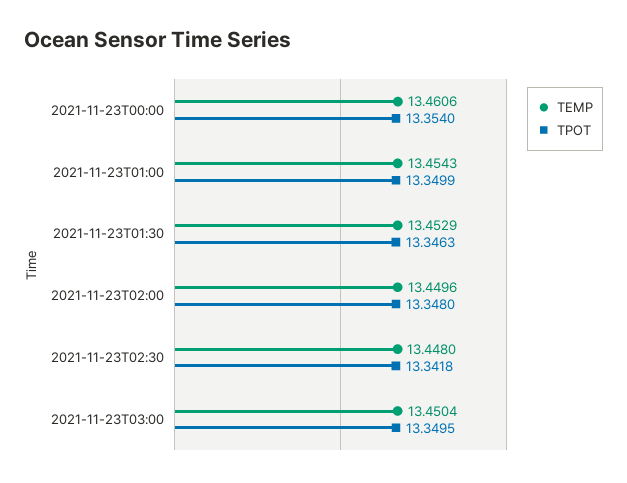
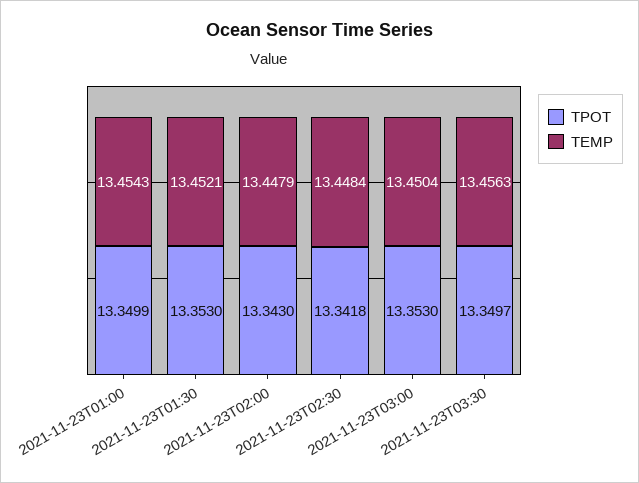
TEMP, 2021-11-23T00:00: 13.4606 -> none
TPOT, 2021-11-23T00:00: 13.354 -> none
TEMP, 2021-11-23T01:30: 13.4529 -> 13.4521
TPOT, 2021-11-23T01:30: 13.3463 -> 13.353
TEMP, 2021-11-23T02:00: 13.4496 -> 13.4479
TPOT, 2021-11-23T02:00: 13.348 -> 13.343
TEMP, 2021-11-23T02:30: 13.448 -> 13.4484
TPOT, 2021-11-23T03:00: 13.3495 -> 13.353
TPOT, 2021-11-23T03:30: none -> 13.3497
TEMP, 2021-11-23T03:30: none -> 13.4563

